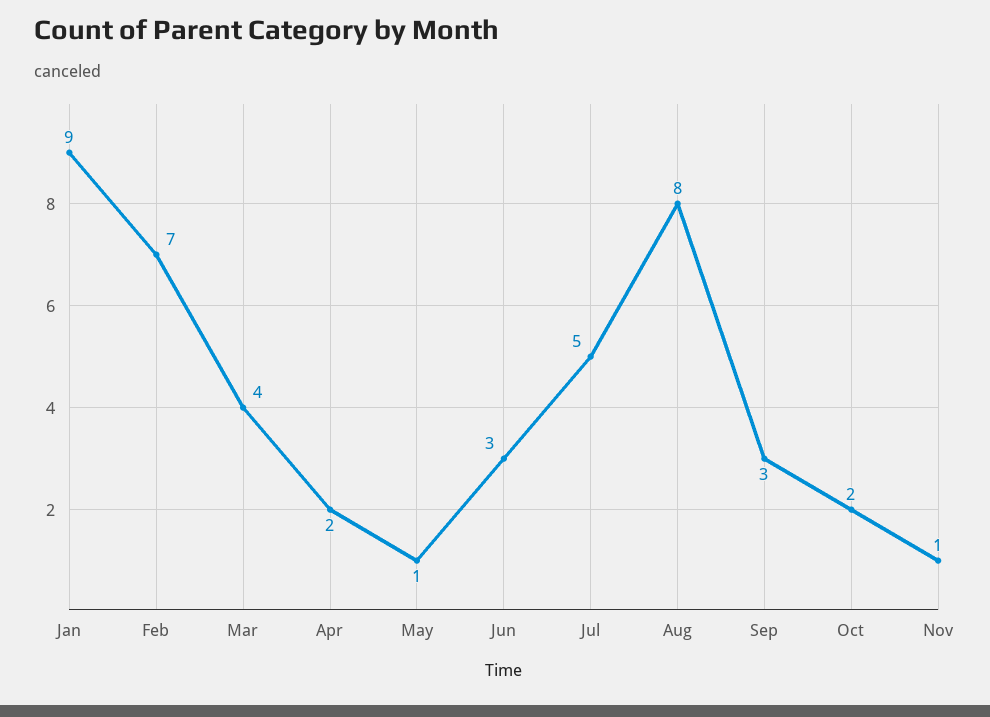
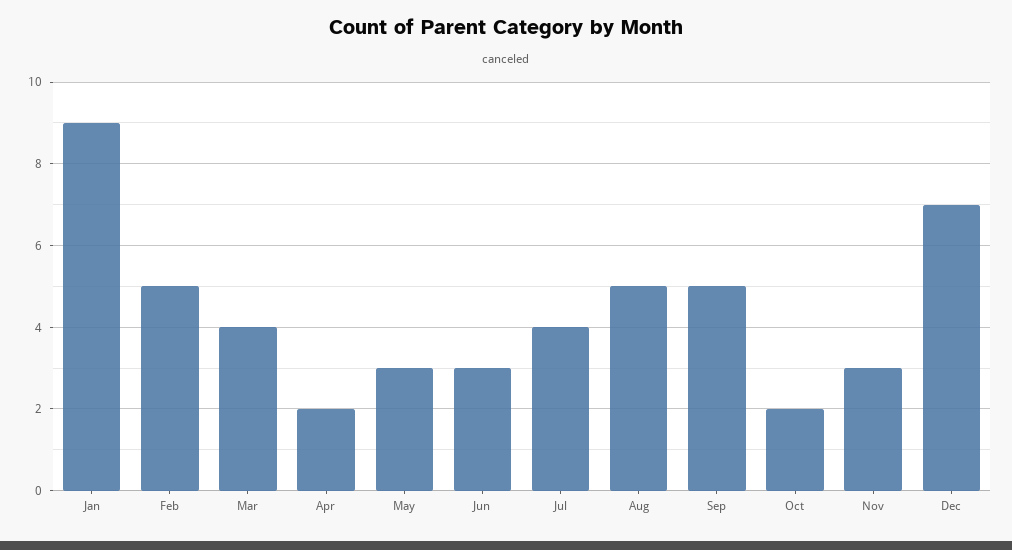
Feb: 7 -> 5
May: 1 -> 3
Jul: 5 -> 4
Aug: 8 -> 5
Sep: 3 -> 5
Nov: 1 -> 3
Dec: none -> 7

